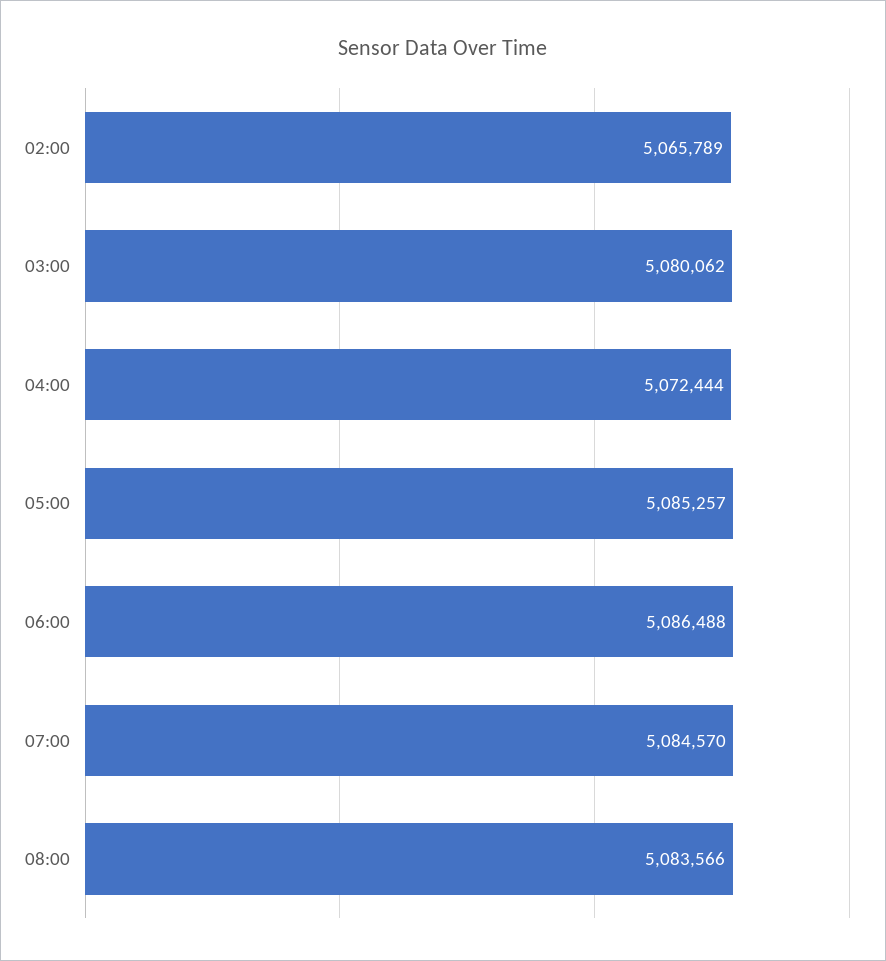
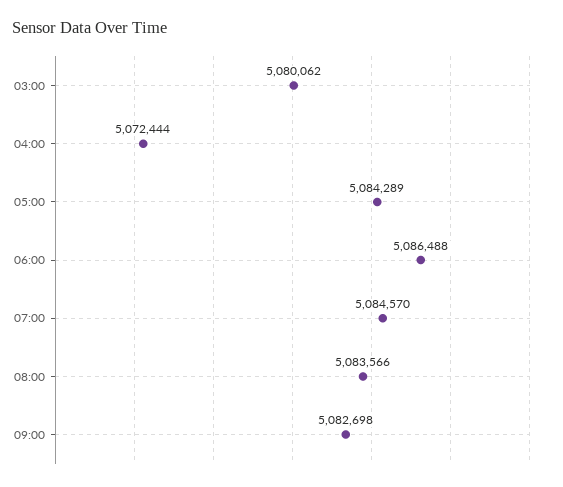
02:00: 5065789 -> none
05:00: 5085257 -> 5084289
09:00: none -> 5082698

